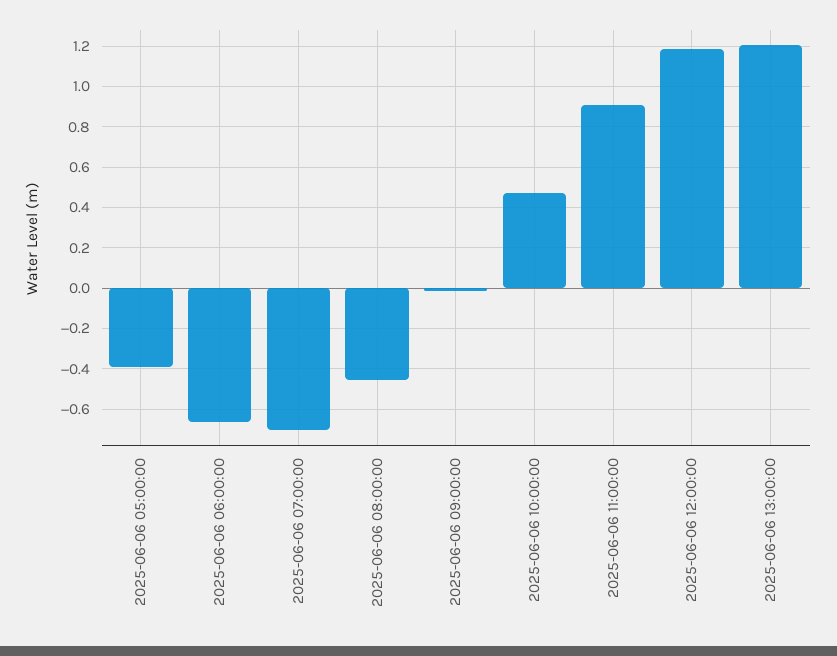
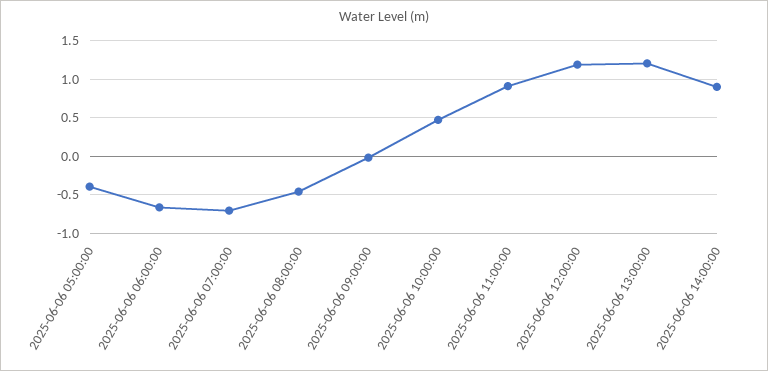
2025-06-06 14:00:00: none -> 0.9

